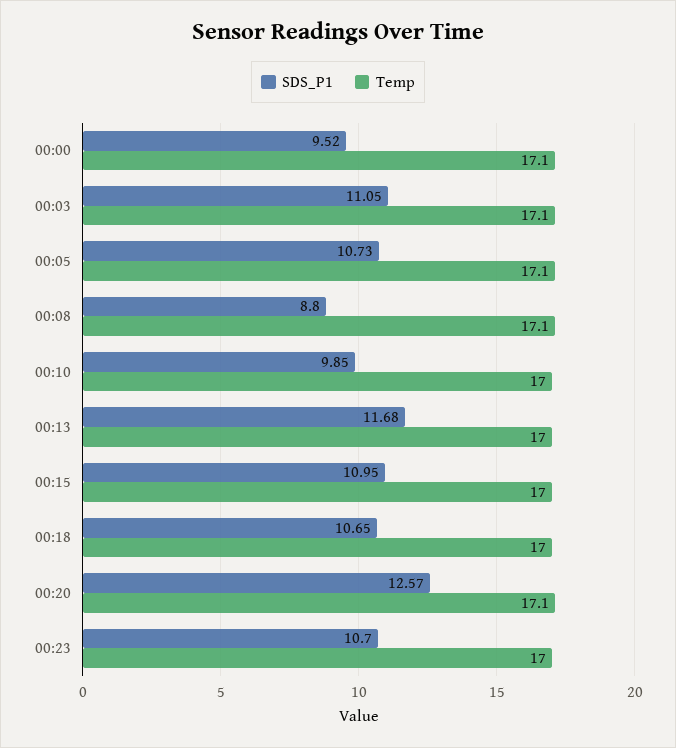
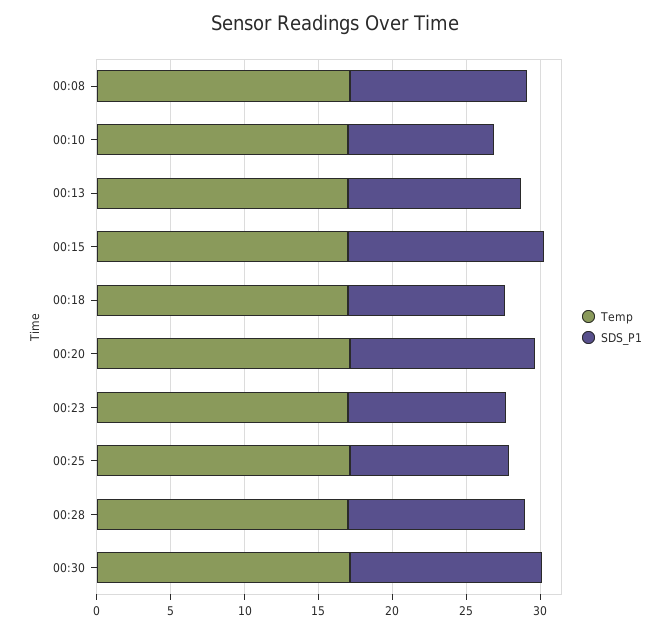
SDS_P1, 00:00: 9.52 -> none
Temp, 00:00: 17.1 -> none
SDS_P1, 00:03: 11.05 -> none
Temp, 00:03: 17.1 -> none
SDS_P1, 00:05: 10.73 -> none
Temp, 00:05: 17.1 -> none
SDS_P1, 00:08: 8.8 -> 12
SDS_P1, 00:15: 10.95 -> 13
Temp, 00:25: none -> 17
SDS_P1, 00:25: none -> 11
Temp, 00:28: none -> 17
SDS_P1, 00:28: none -> 12
Temp, 00:30: none -> 17
SDS_P1, 00:30: none -> 13

